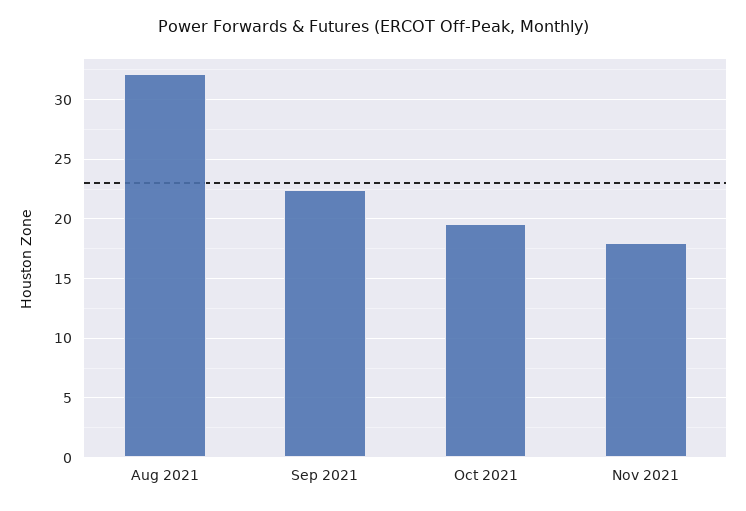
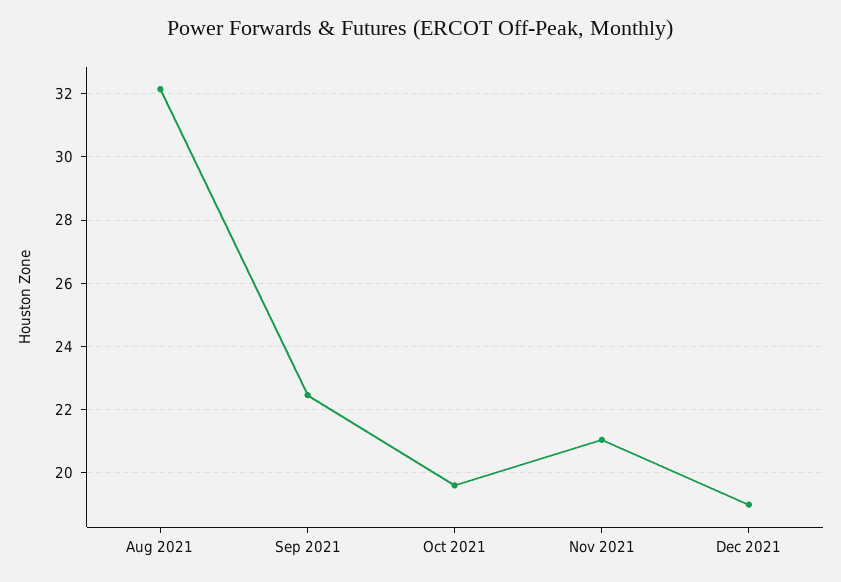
Nov 2021: 18 -> 21
Dec 2021: none -> 19

